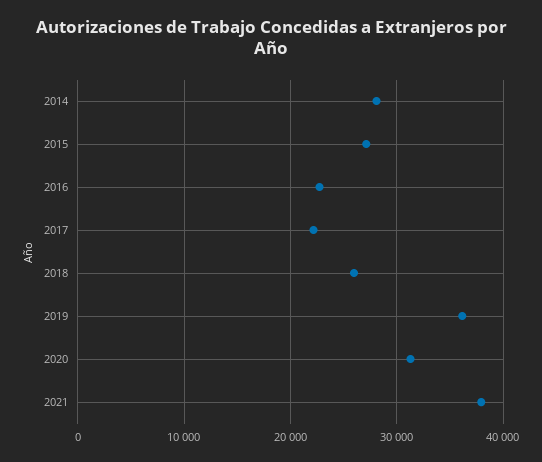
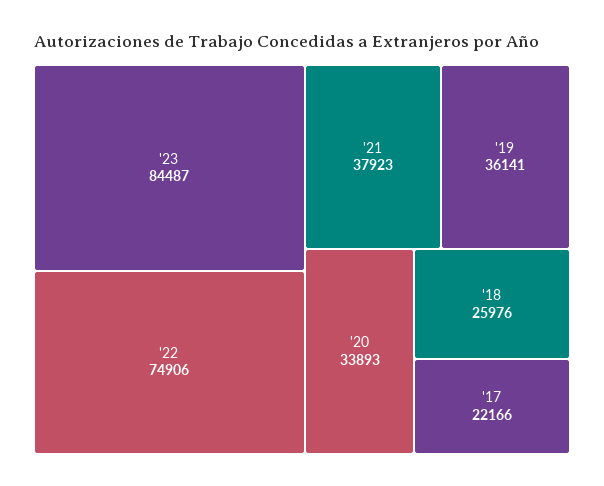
2014: 28000 -> none
2015: 27000 -> none
2016: 23000 -> none
2020: 31000 -> 33893
'23: none -> 84487
'22: none -> 74906

